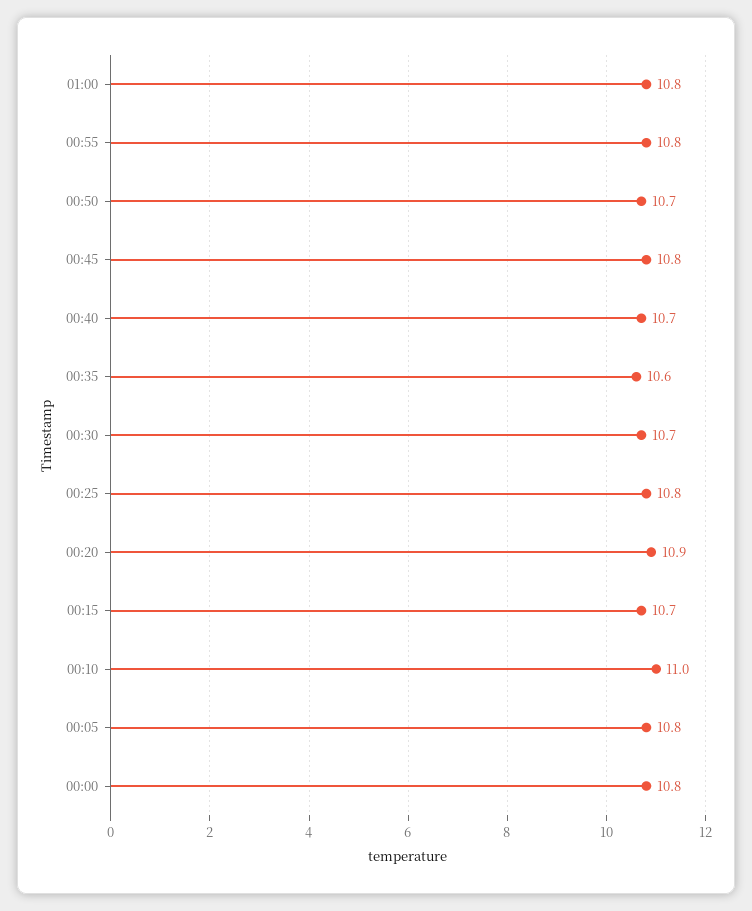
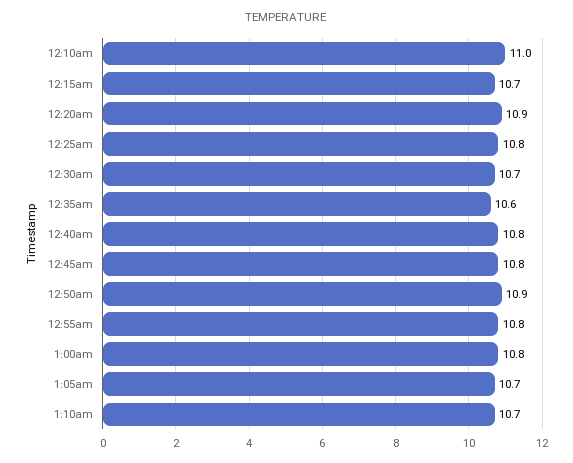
00:50: 10.7 -> 10.9
00:40: 10.7 -> 10.8
00:05: 10.8 -> none
00:00: 10.8 -> none
1:05am: none -> 10.7
1:10am: none -> 10.7

